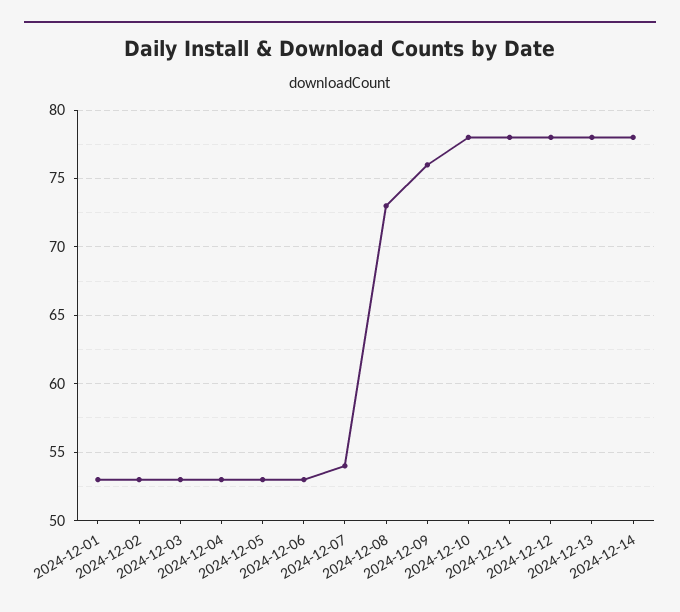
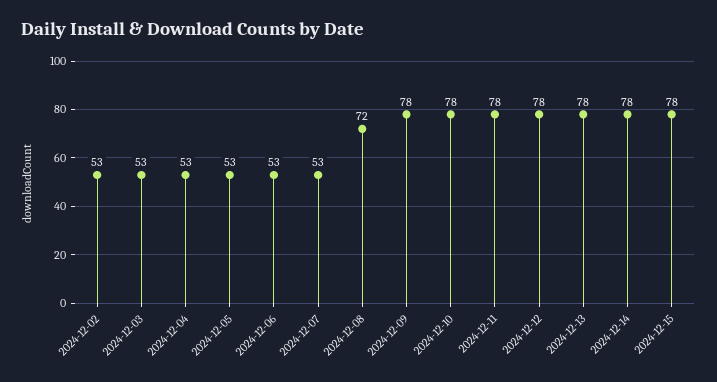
2024-12-01: 53 -> none
2024-12-07: 54 -> 53
2024-12-08: 73 -> 72
2024-12-09: 76 -> 78
2024-12-15: none -> 78

